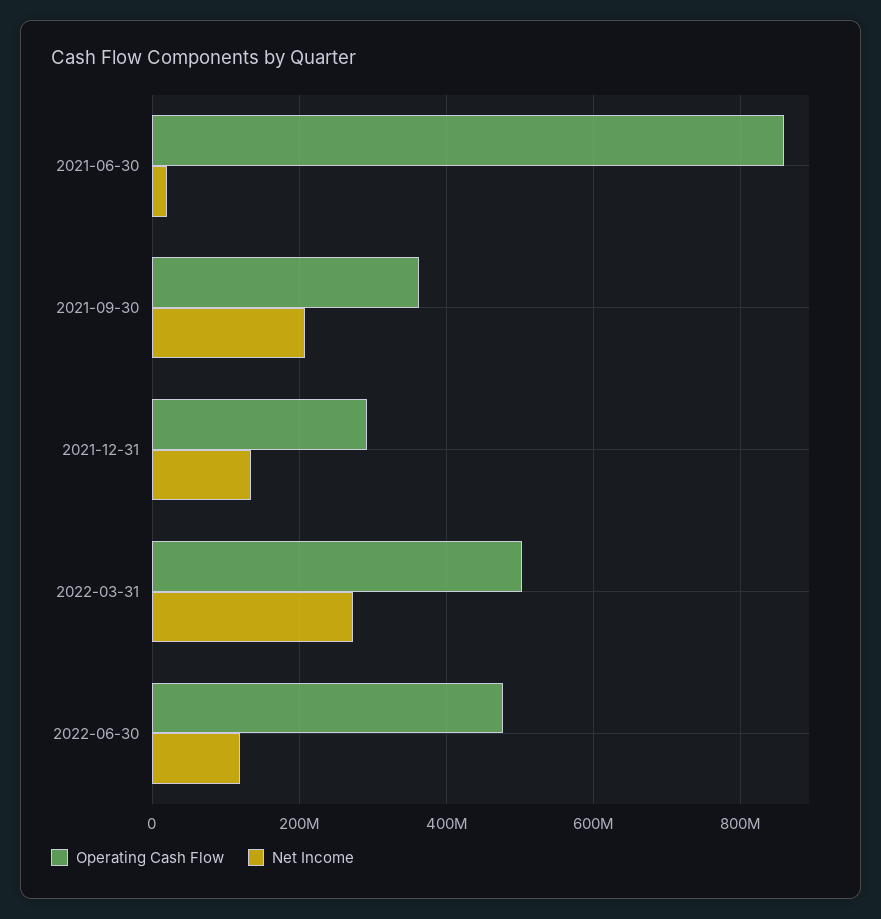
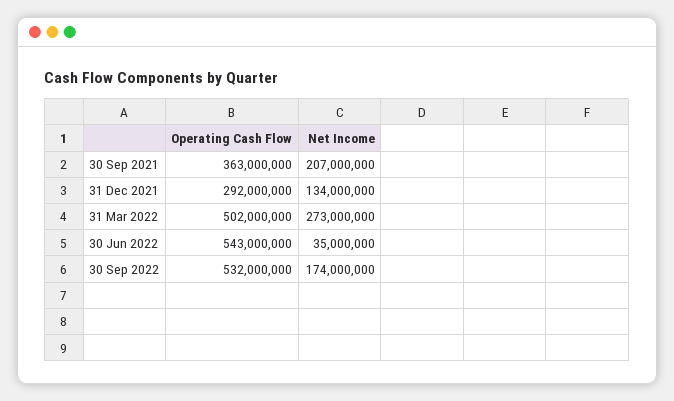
Operating Cash Flow, 2021-06-30: 860000000 -> none
Net Income, 2021-06-30: 20000000 -> none
Operating Cash Flow, 2022-06-30: 480000000 -> 543000000
Net Income, 2022-06-30: 120000000 -> 35000000
Operating Cash Flow, 30 Sep 2022: none -> 532000000
Net Income, 30 Sep 2022: none -> 174000000

